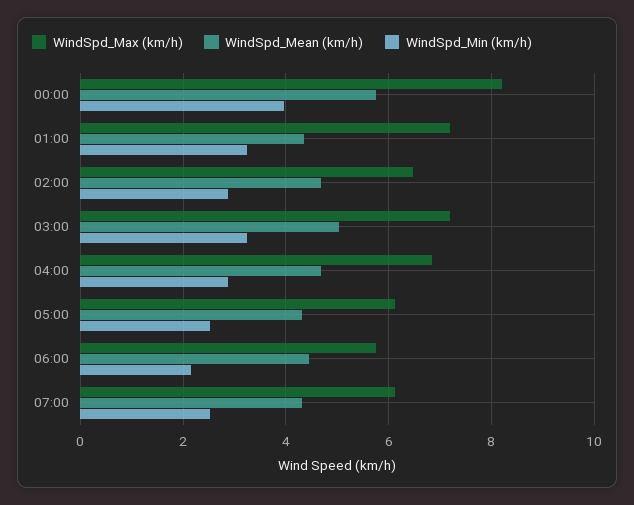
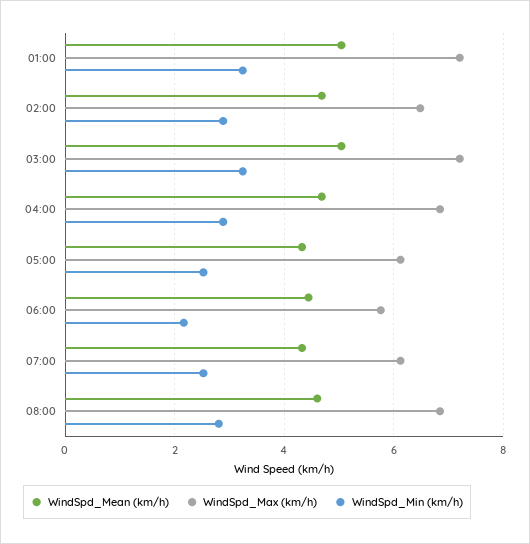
WindSpd_Max (km/h), 00:00: 8.2 -> none
WindSpd_Mean (km/h), 00:00: 5.8 -> none
WindSpd_Min (km/h), 00:00: 4 -> none
WindSpd_Mean (km/h), 01:00: 4.4 -> 5
WindSpd_Mean (km/h), 08:00: none -> 4.6
WindSpd_Max (km/h), 08:00: none -> 6.8
WindSpd_Min (km/h), 08:00: none -> 2.8

